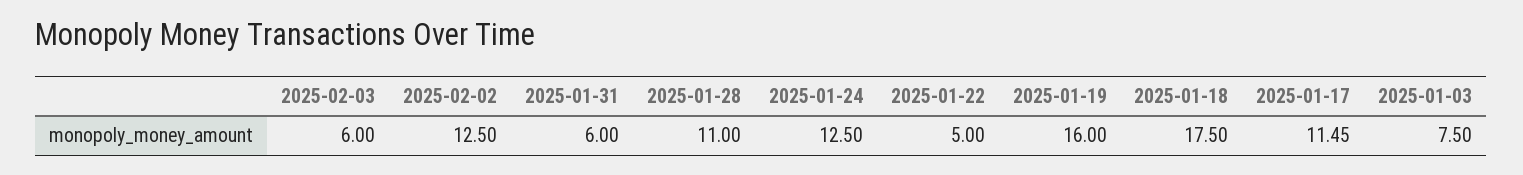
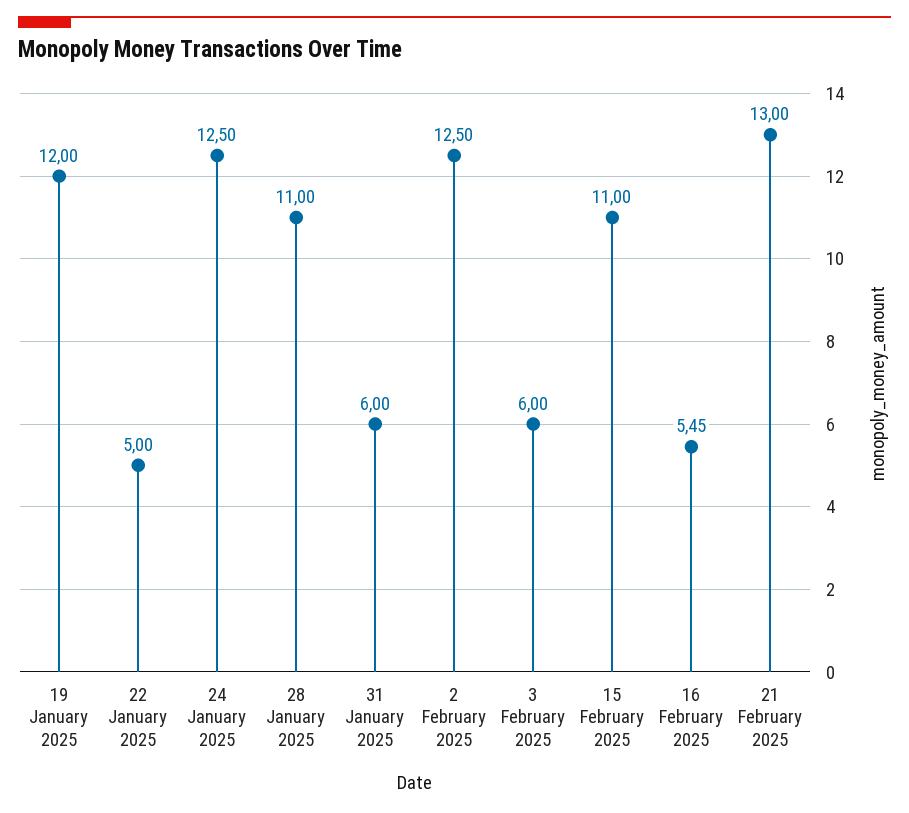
2025-01-19: 16 -> 12
2025-01-18: 17.5 -> none
2025-01-17: 11.45 -> none
2025-01-03: 7.5 -> none
15 February 2025: none -> 11
16 February 2025: none -> 5.45
21 February 2025: none -> 13

